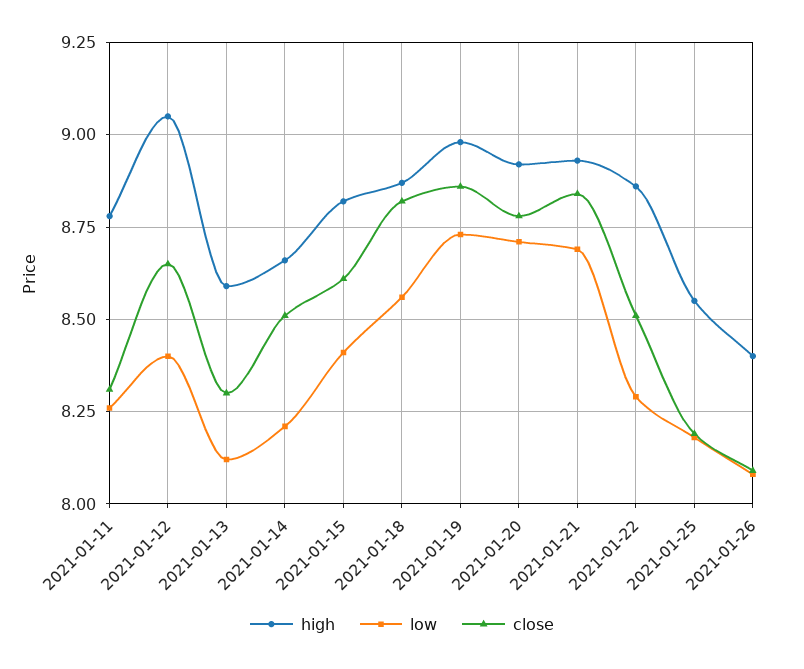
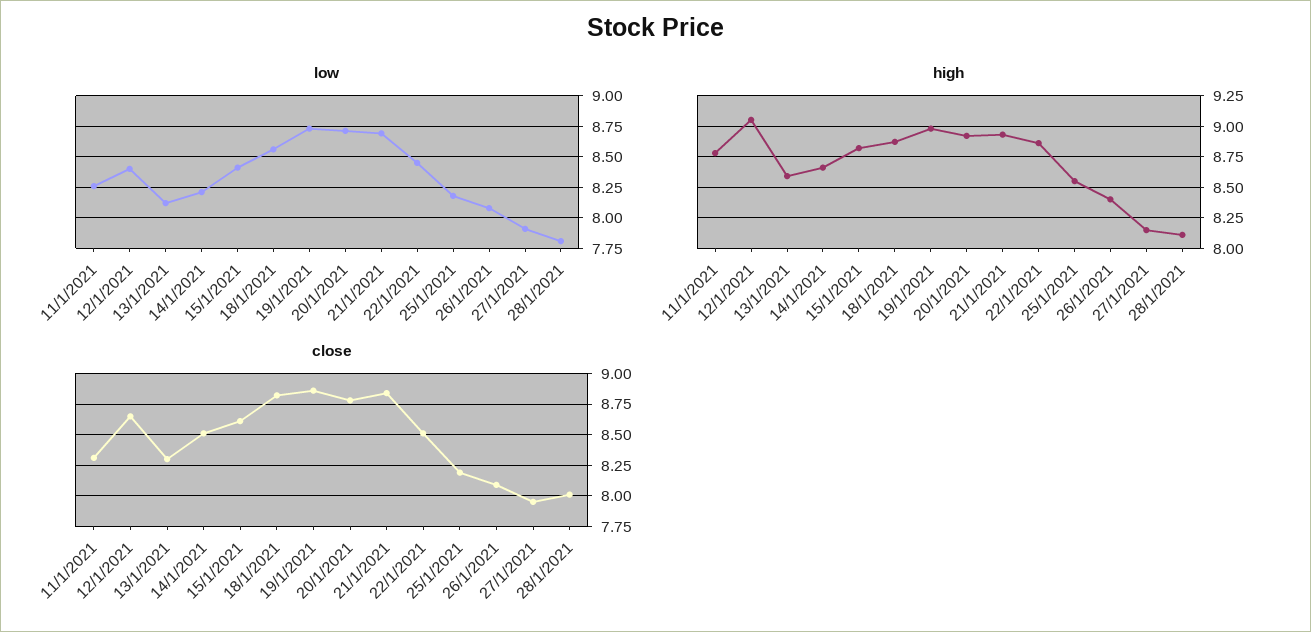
low, 2021-01-22: 8.3 -> 8.45
low, 27/1/2021: none -> 7.9
low, 28/1/2021: none -> 7.8
high, 27/1/2021: none -> 8.15
high, 28/1/2021: none -> 8.1
close, 27/1/2021: none -> 7.95
close, 28/1/2021: none -> 8

